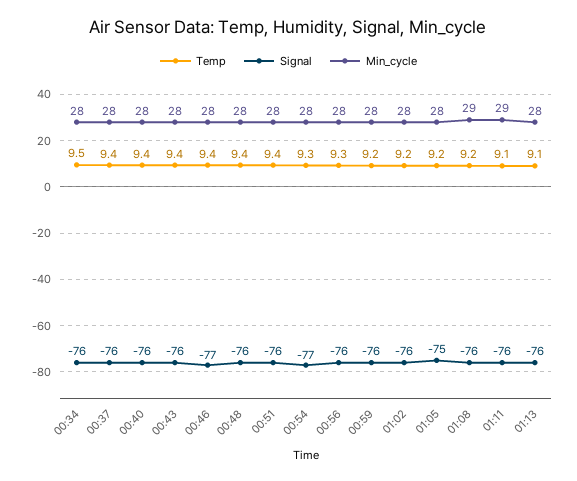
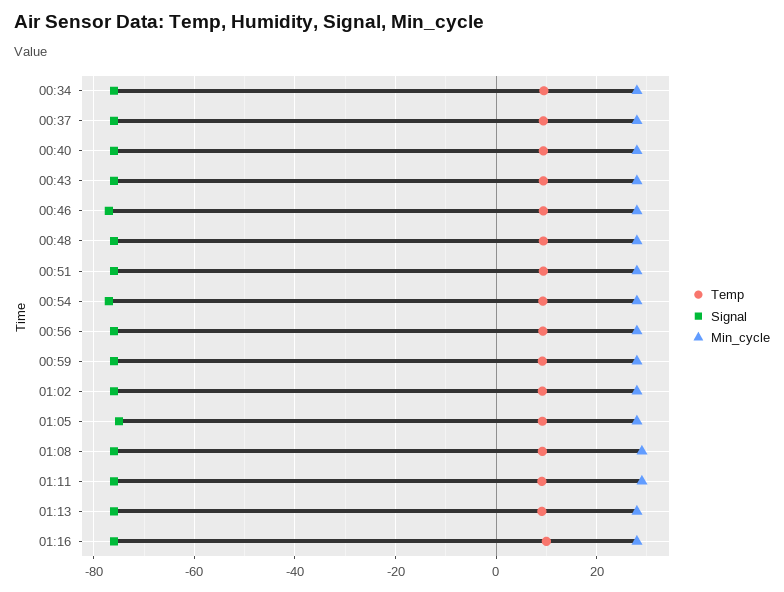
Temp, 01:16: none -> 10
Signal, 01:16: none -> -76
Min_cycle, 01:16: none -> 28

